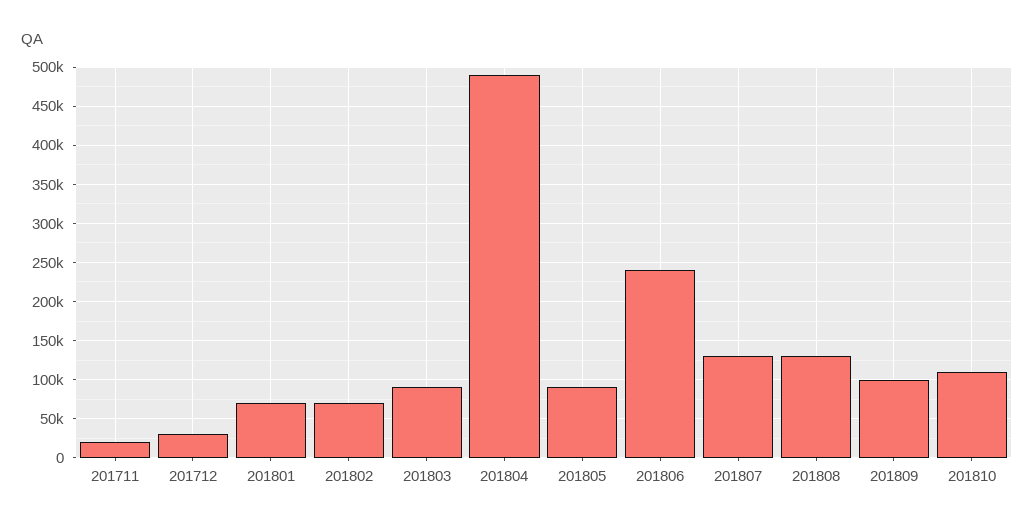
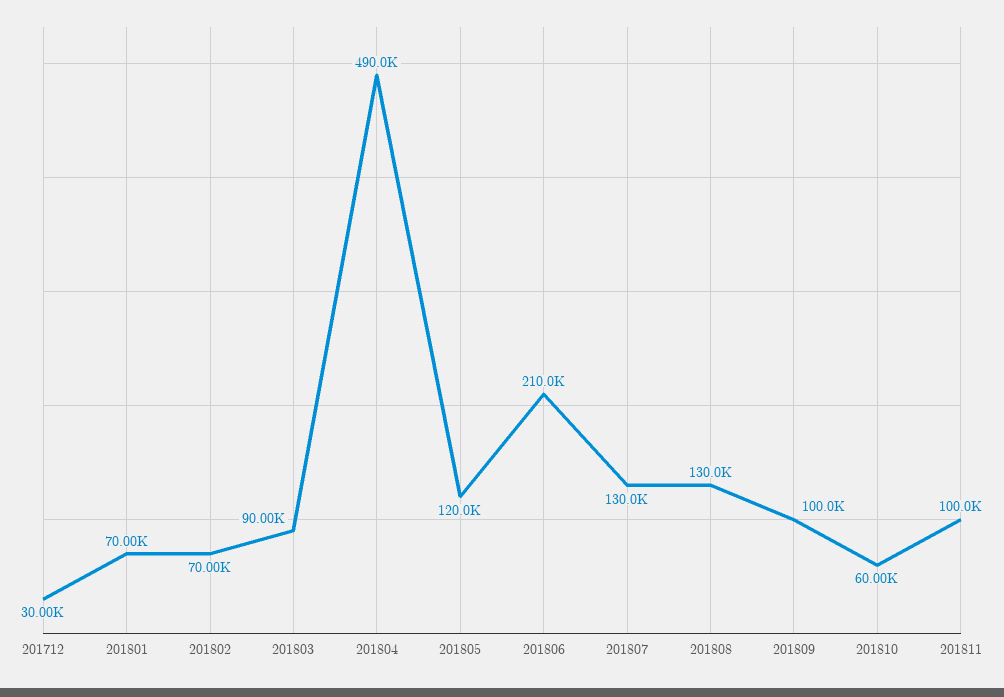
201711: 20000 -> none
201805: 90000 -> 120000
201806: 240000 -> 210000
201810: 110000 -> 60000
201811: none -> 100000

